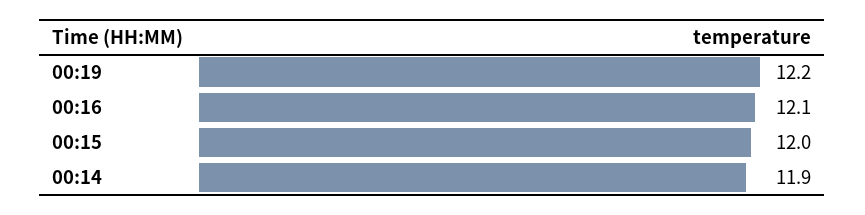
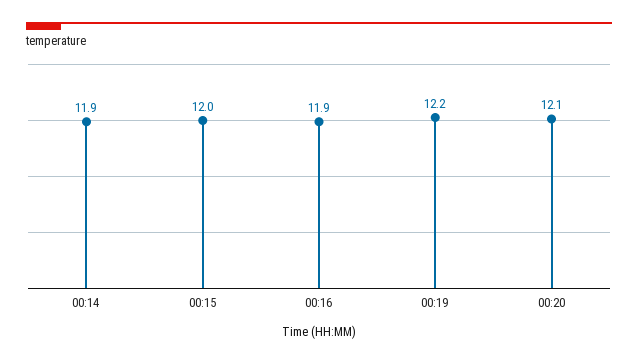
00:16: 12.1 -> 11.9
00:20: none -> 12.1

